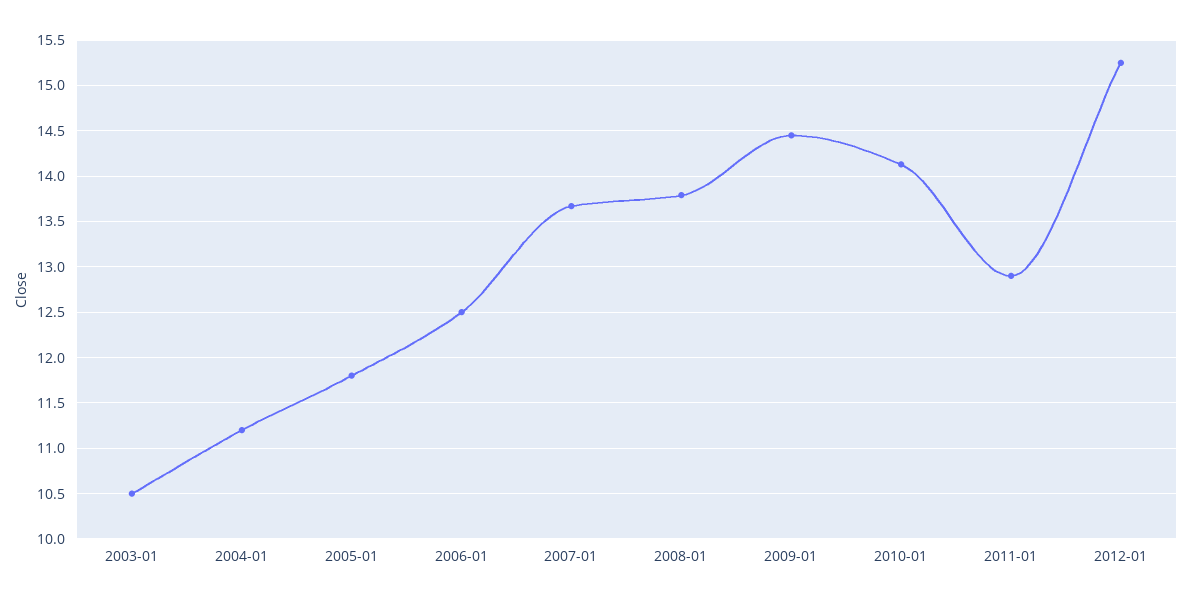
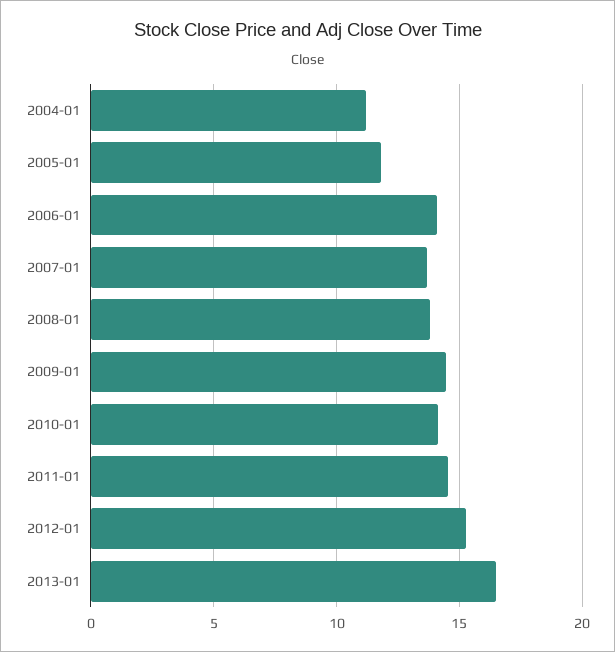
2003-01: 10.5 -> none
2006-01: 12.5 -> 14
2011-01: 12.9 -> 14.5
2013-01: none -> 16.5

